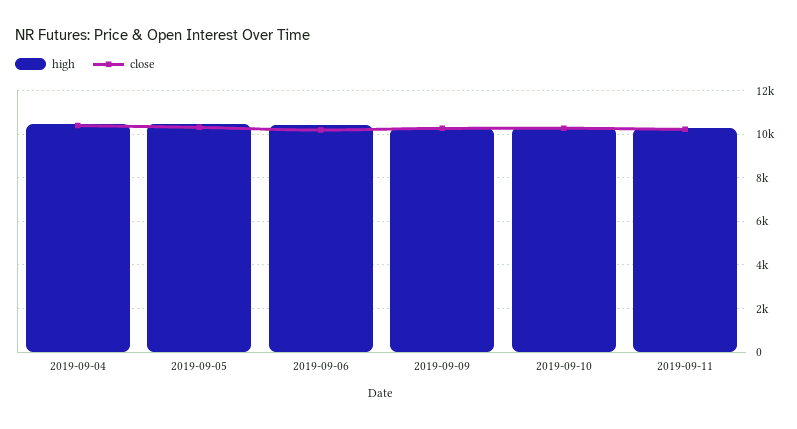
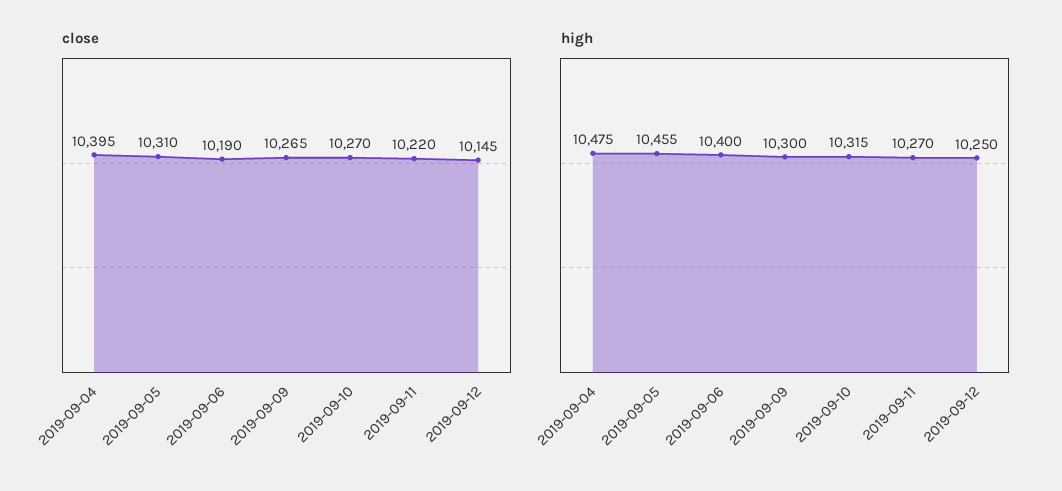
close, 2019-09-12: none -> 10145
high, 2019-09-12: none -> 10250

